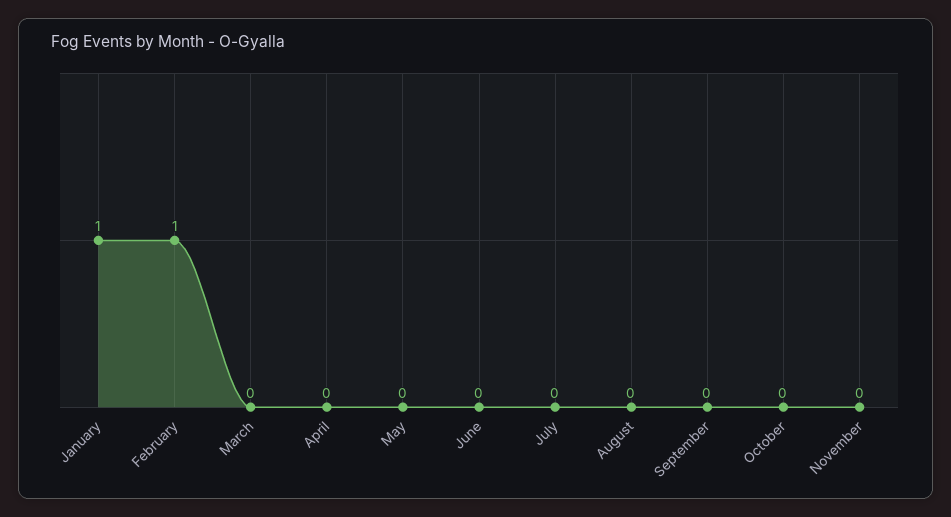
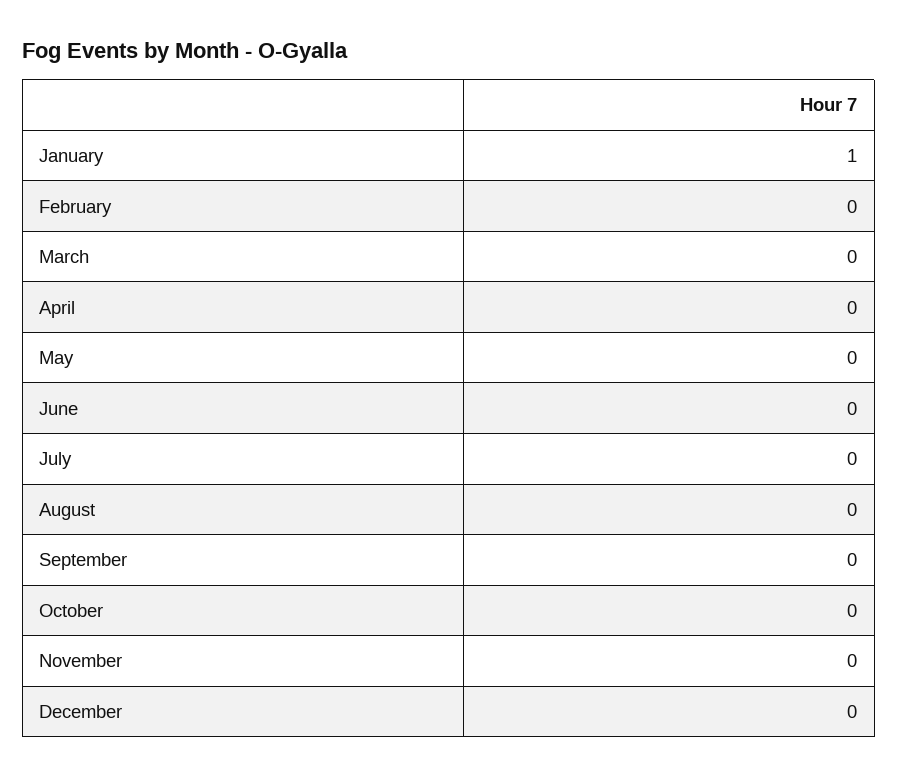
February: 1 -> 0
December: none -> 0

